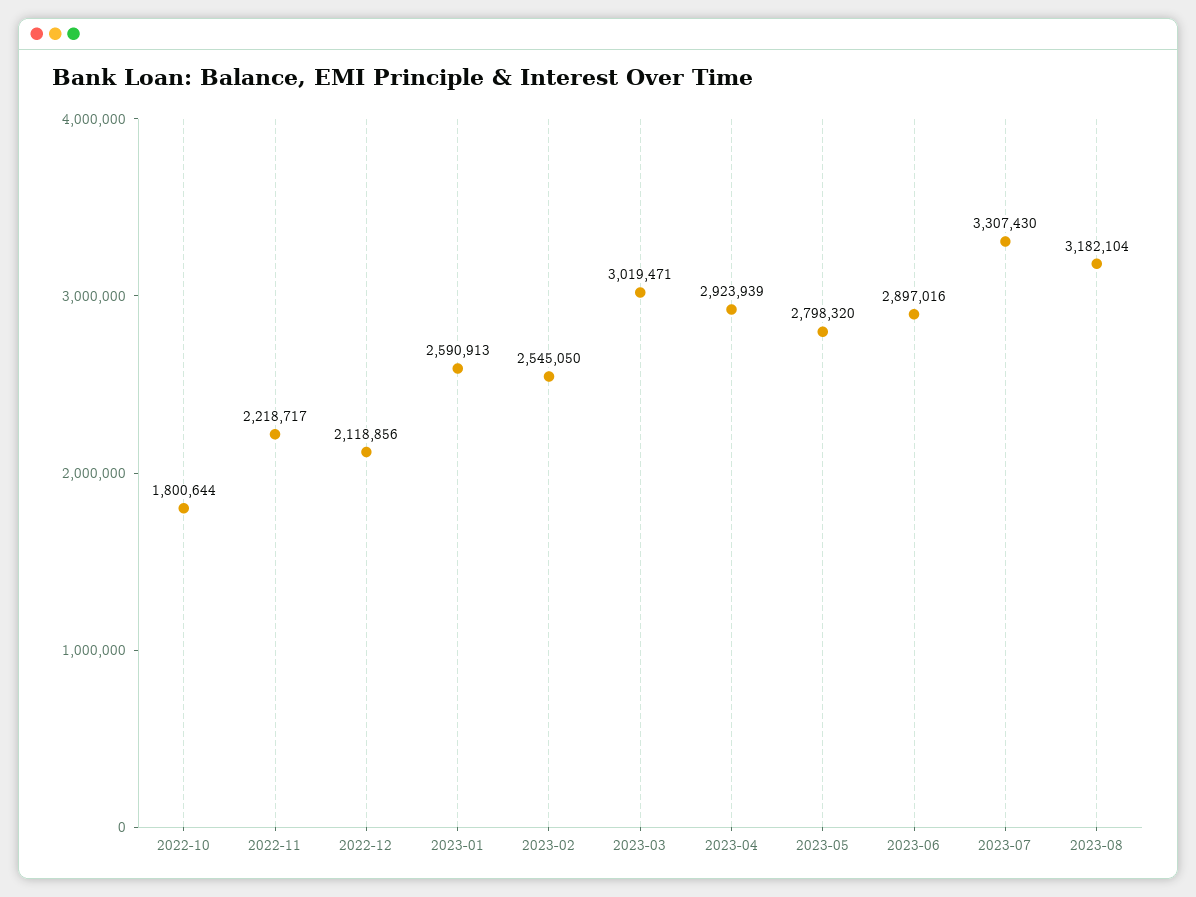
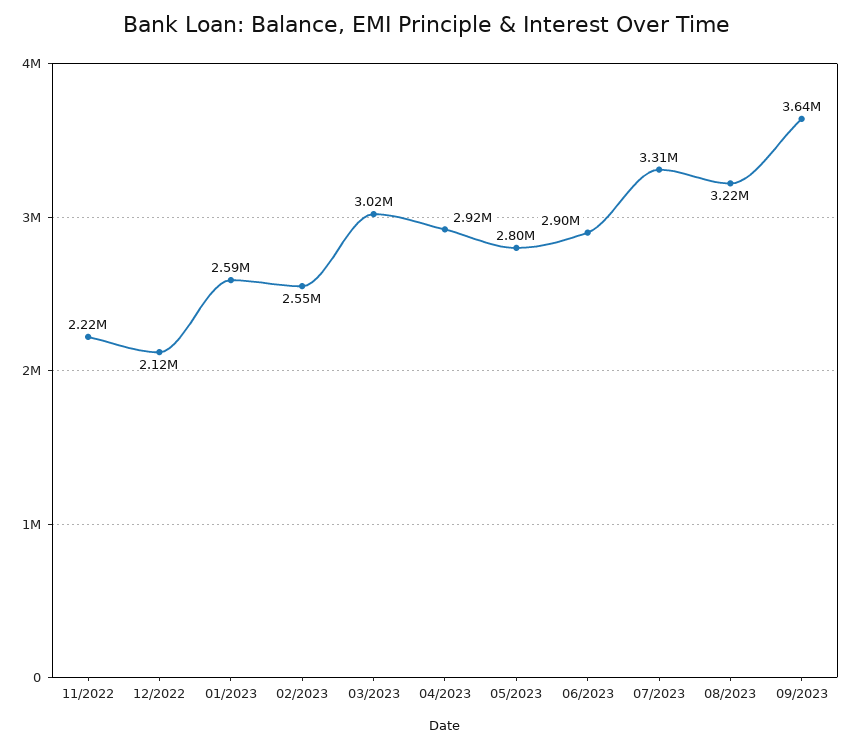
2022-10: 1800644 -> none
2023-08: 3182104 -> 3220000
09/2023: none -> 3640000

